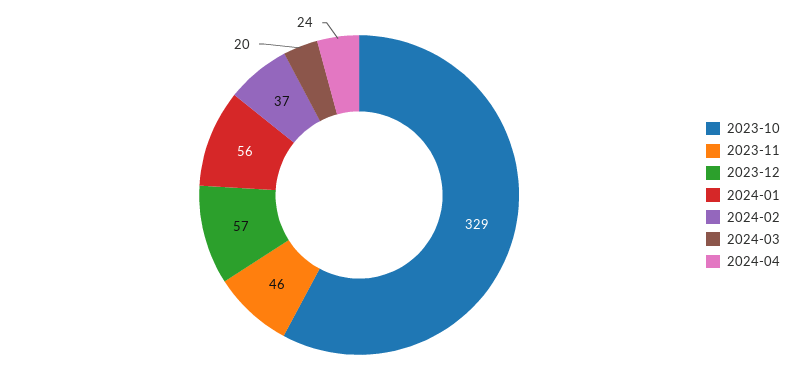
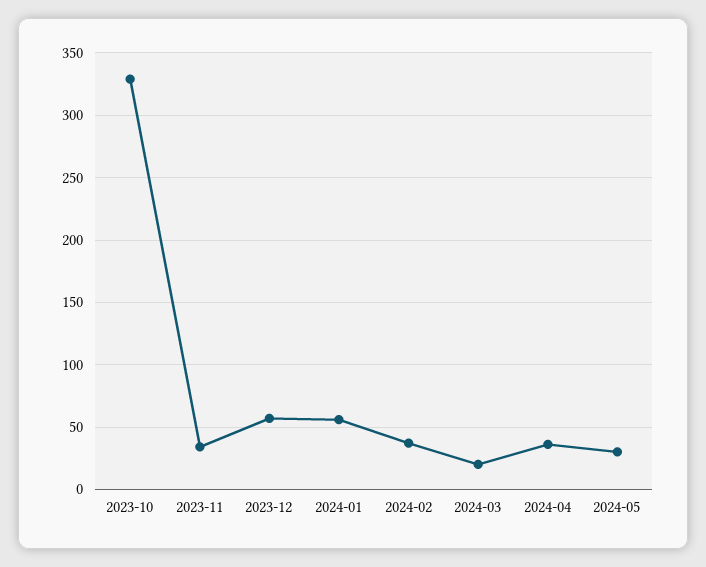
2023-11: 46 -> 35
2024-04: 24 -> 35
2024-05: none -> 30

